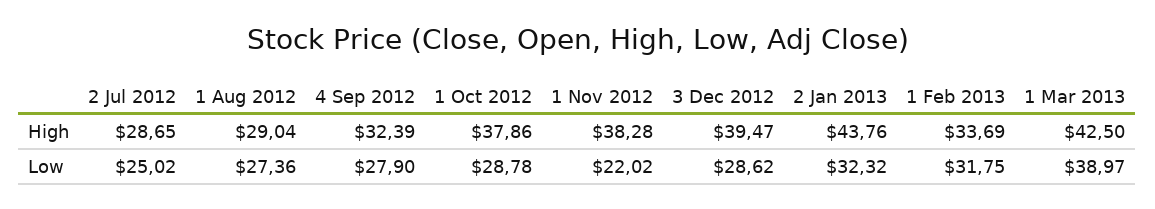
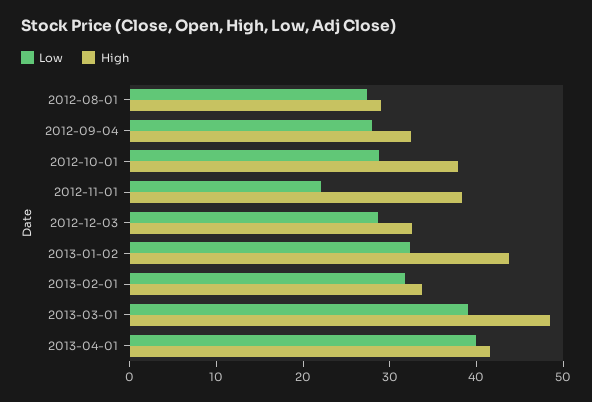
High, 2 Jul 2012: 28.65 -> none
High, 3 Dec 2012: 39.47 -> 32
High, 1 Mar 2013: 42.5 -> 48
Low, 2 Jul 2012: 25.02 -> none
Low, 2013-04-01: none -> 40
High, 2013-04-01: none -> 42

